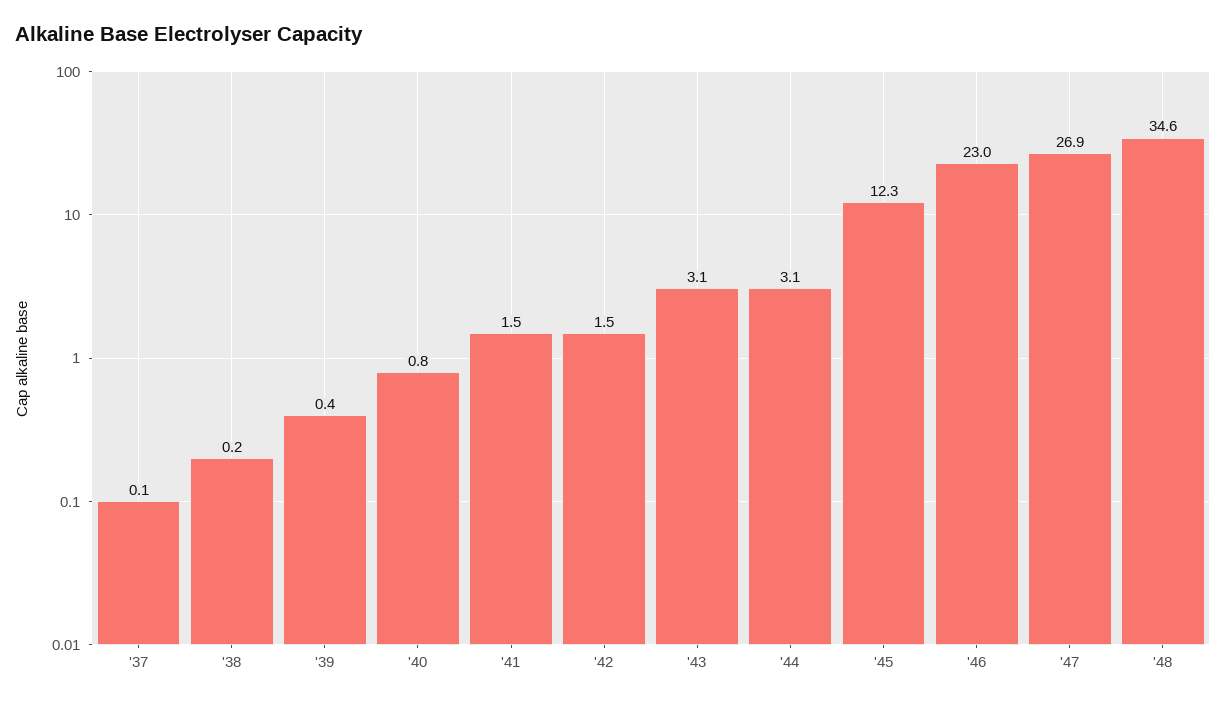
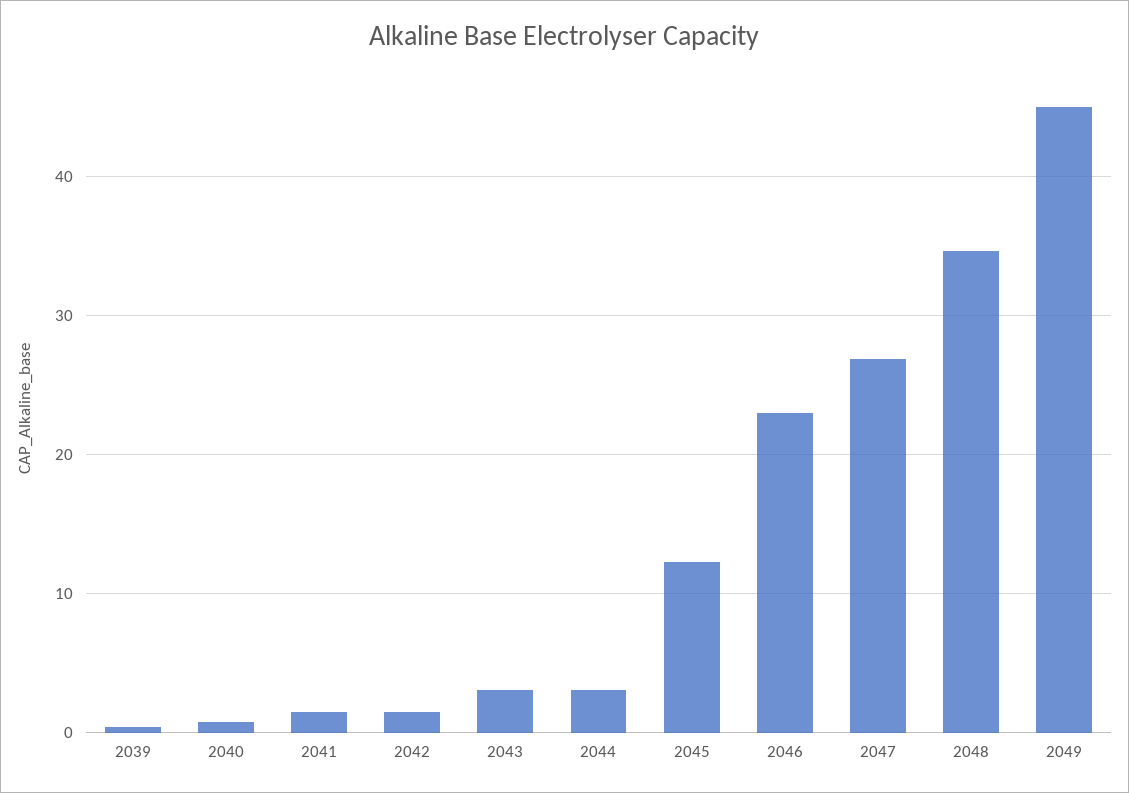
'37: 0.1 -> none
'38: 0.2 -> none
2049: none -> 45

